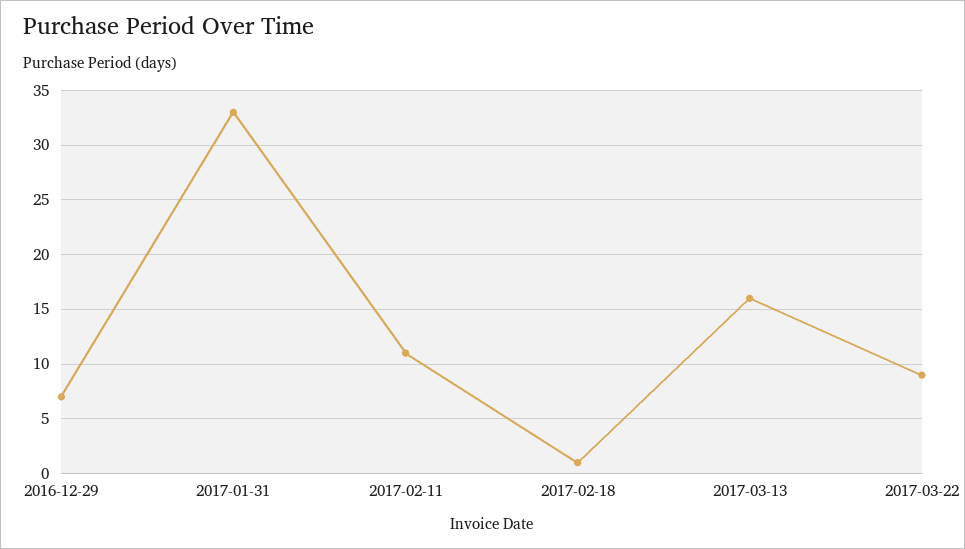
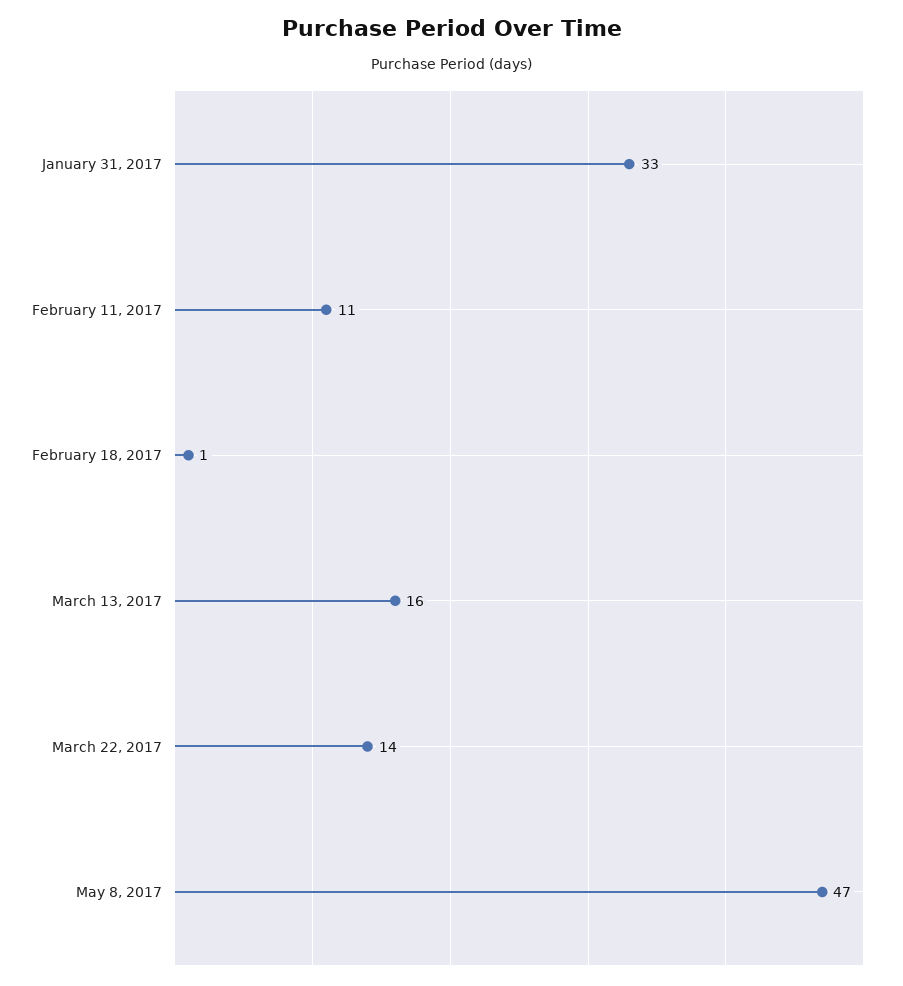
2016-12-29: 7 -> none
2017-03-22: 9 -> 14
May 8, 2017: none -> 47

